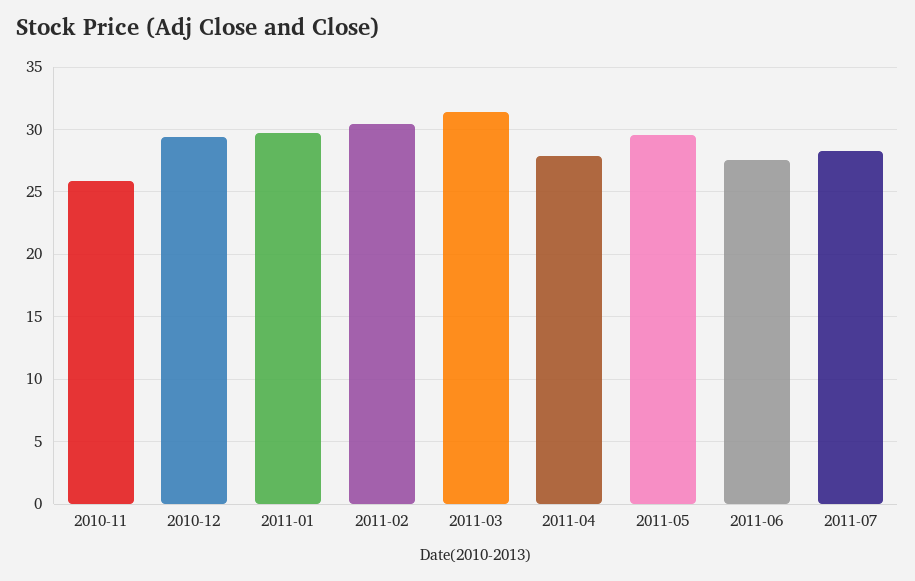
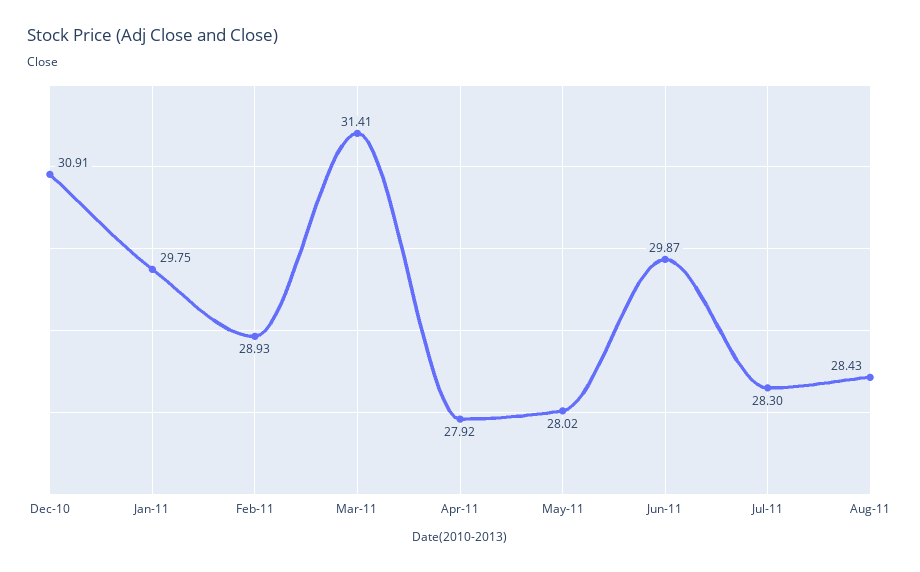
2010-11: 26 -> none
2010-12: 29.5 -> 30.91
2011-02: 30.5 -> 28.93
2011-05: 29.5 -> 28.02
2011-06: 27.5 -> 29.87
Aug-11: none -> 28.43

